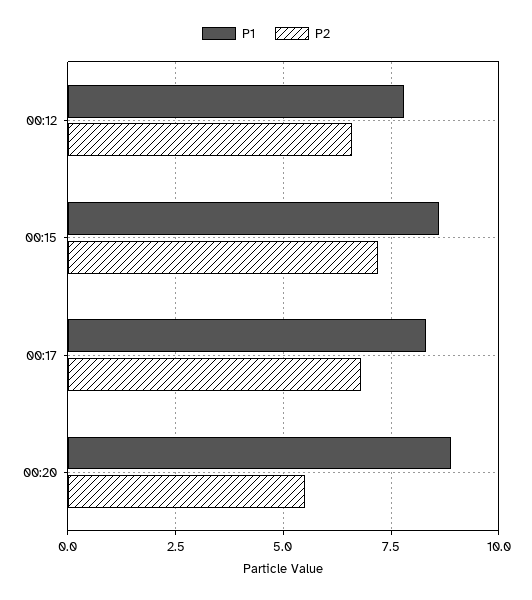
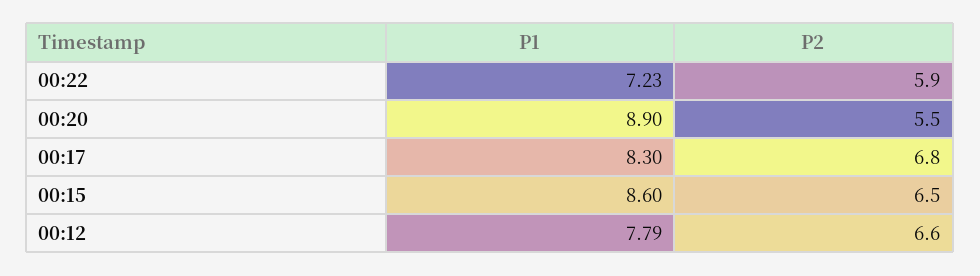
P2, 00:15: 7.25 -> 6.5
P1, 00:22: none -> 7.23
P2, 00:22: none -> 5.9

